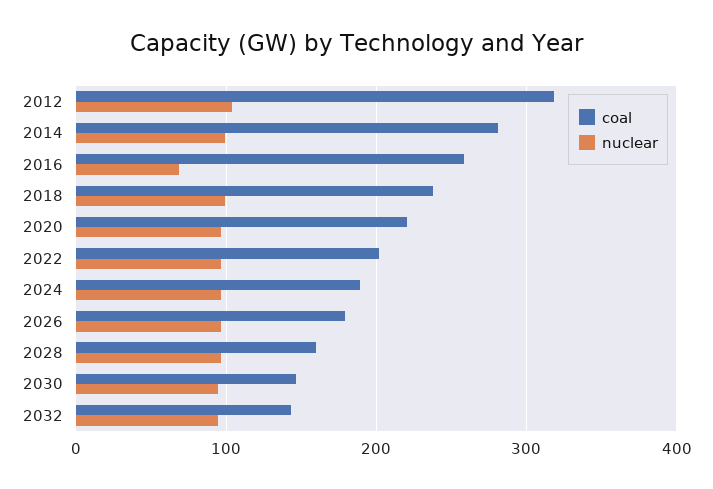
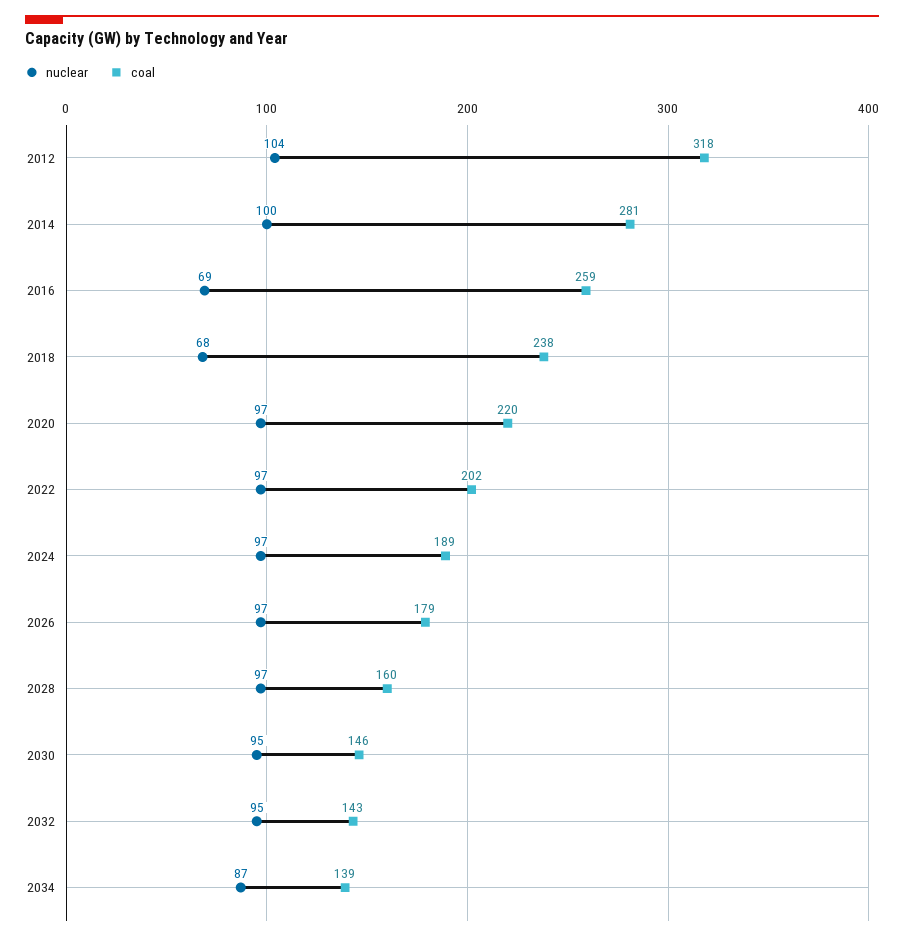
nuclear, 2018: 100 -> 68
nuclear, 2034: none -> 87
coal, 2034: none -> 139

